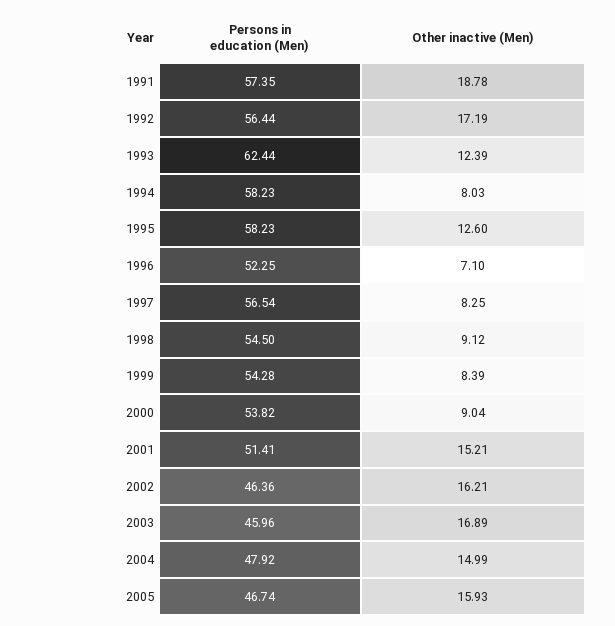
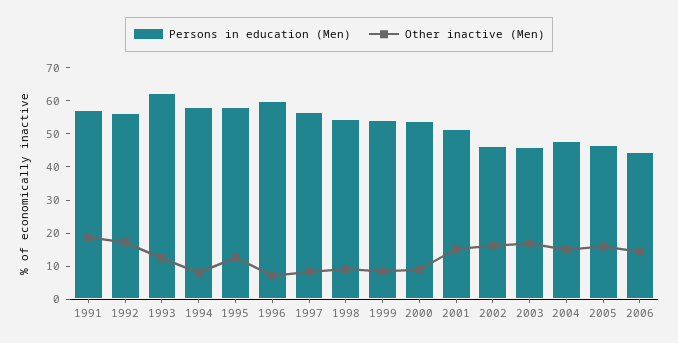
Persons in education (Men), 1996: 52.25 -> 60
Persons in education (Men), 2006: none -> 45
Other inactive (Men), 2006: none -> 15

